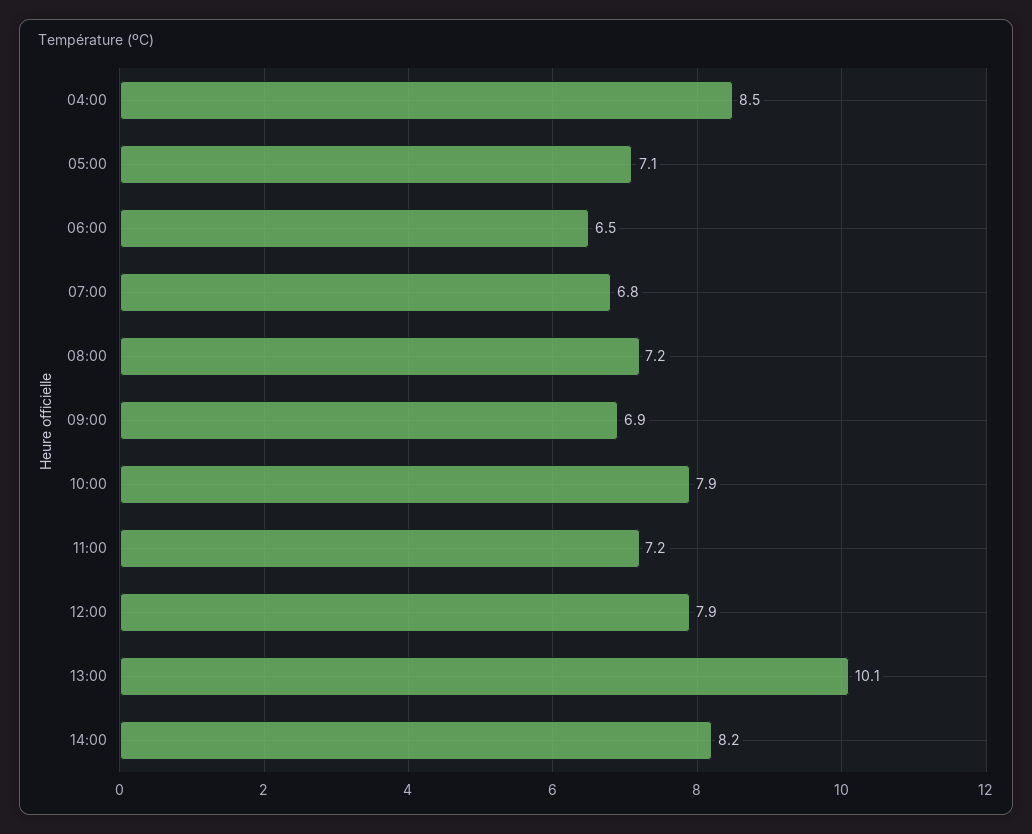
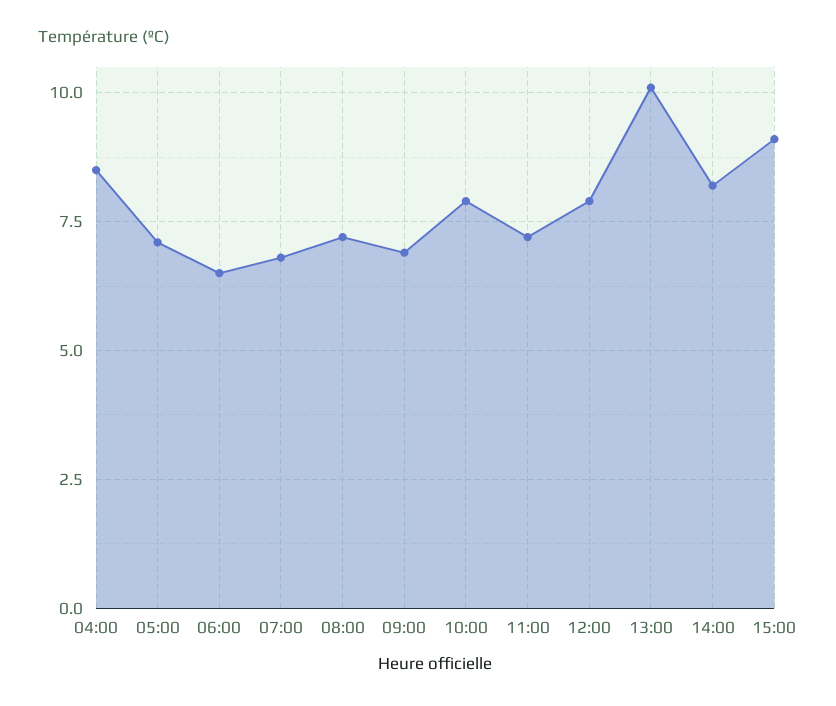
15:00: none -> 9

